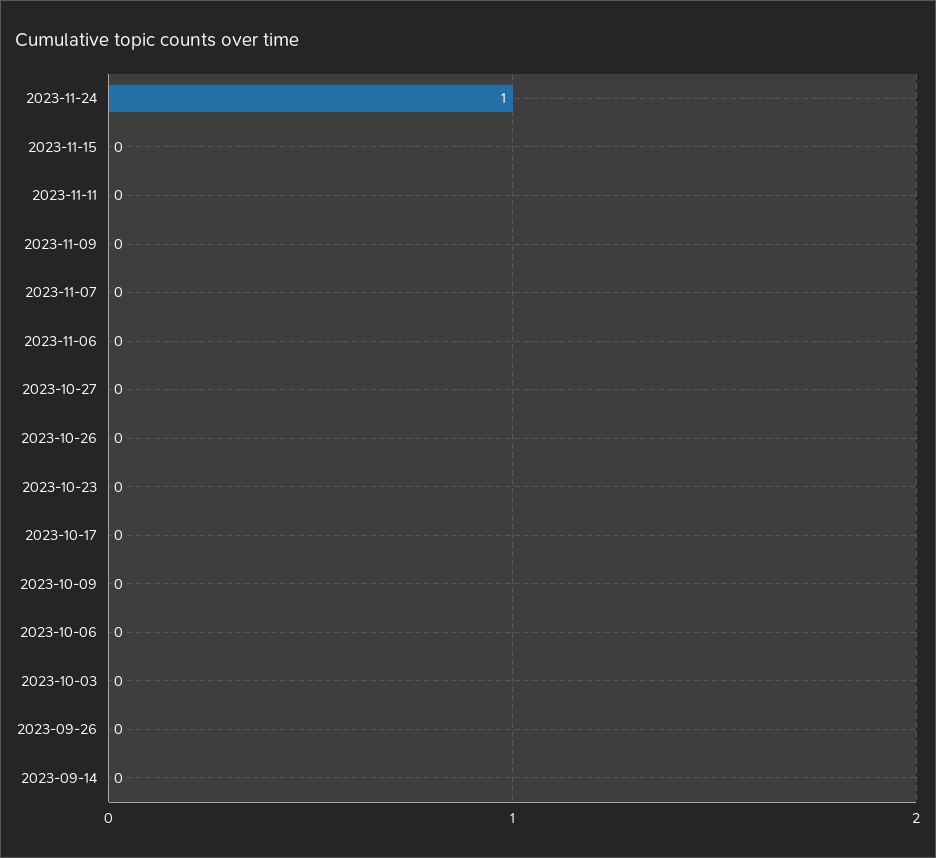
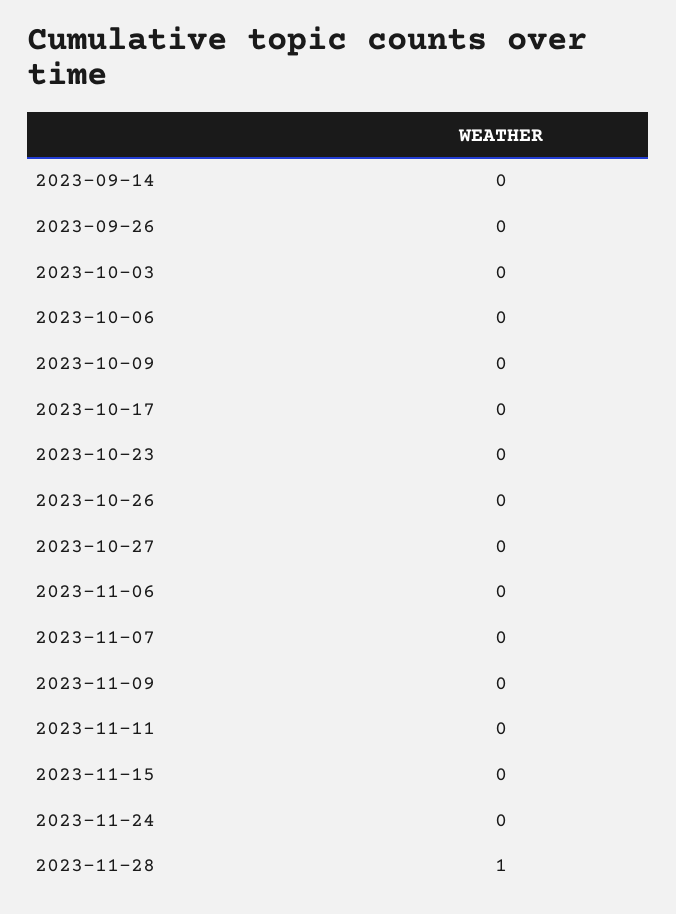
2023-11-24: 1 -> 0
2023-11-28: none -> 1

